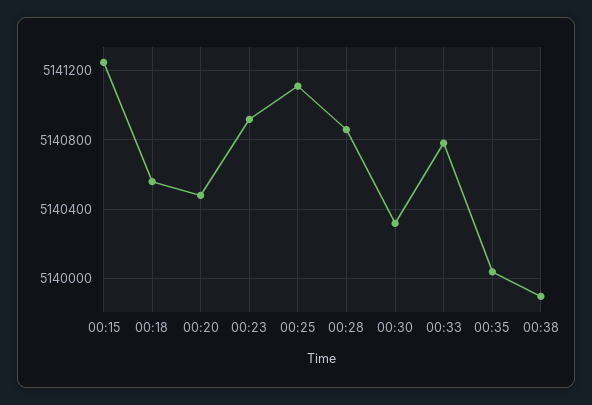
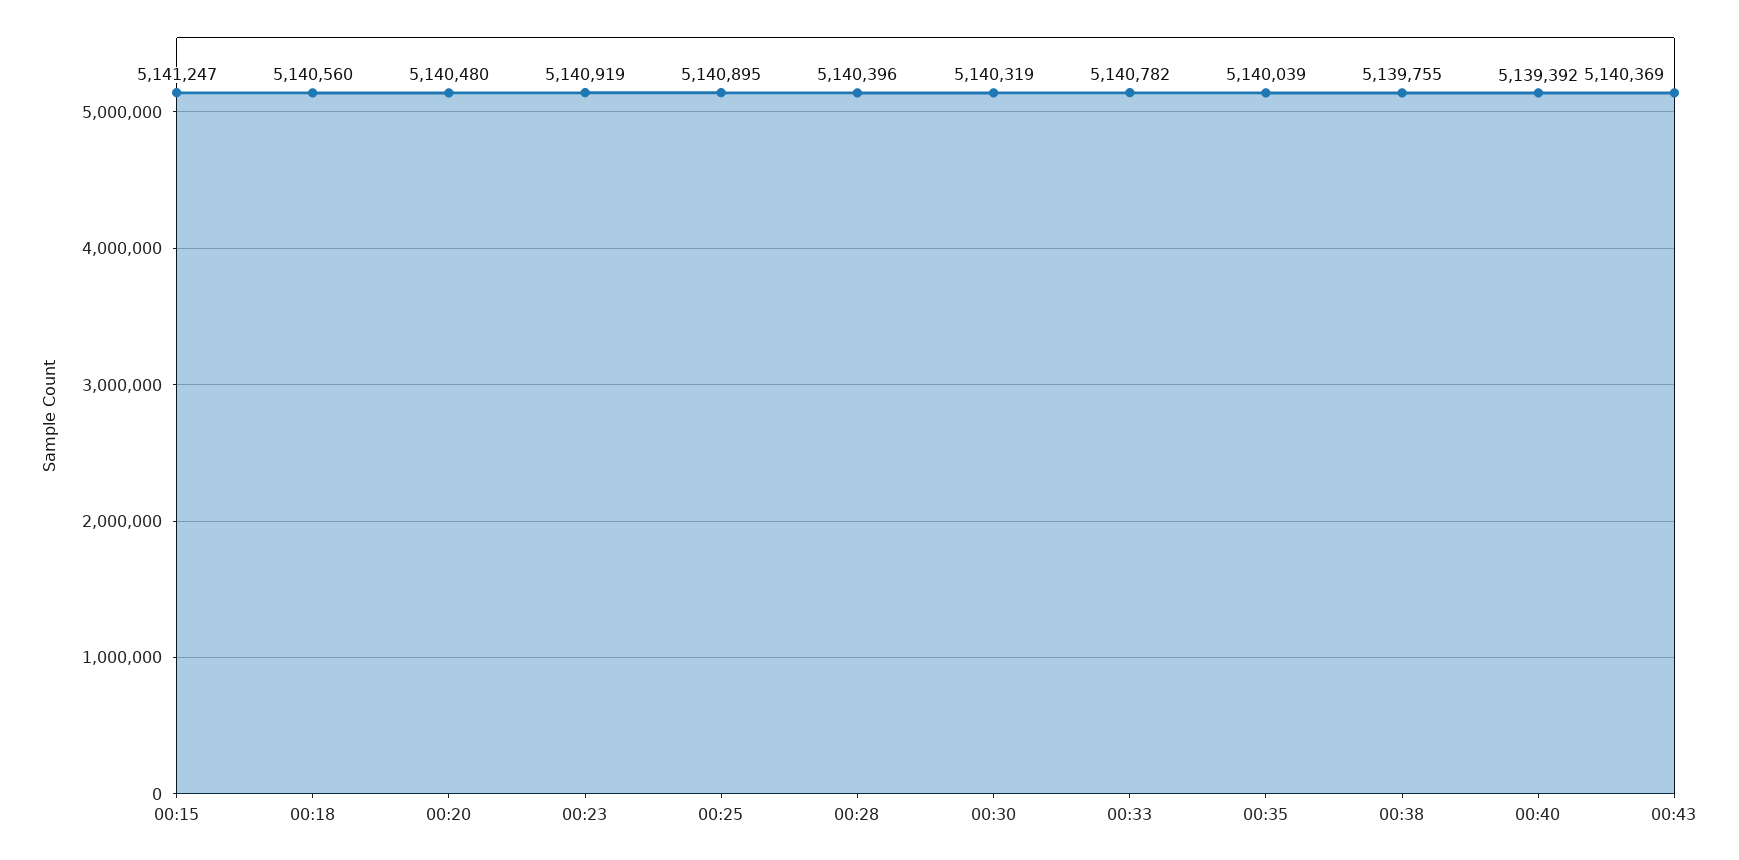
00:25: 5141100 -> 5140895
00:28: 5140850 -> 5140396
00:38: 5139900 -> 5139755
00:40: none -> 5139392
00:43: none -> 5140369

